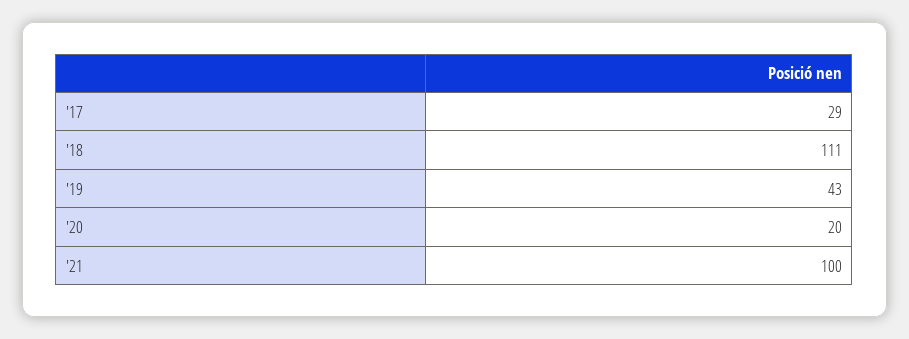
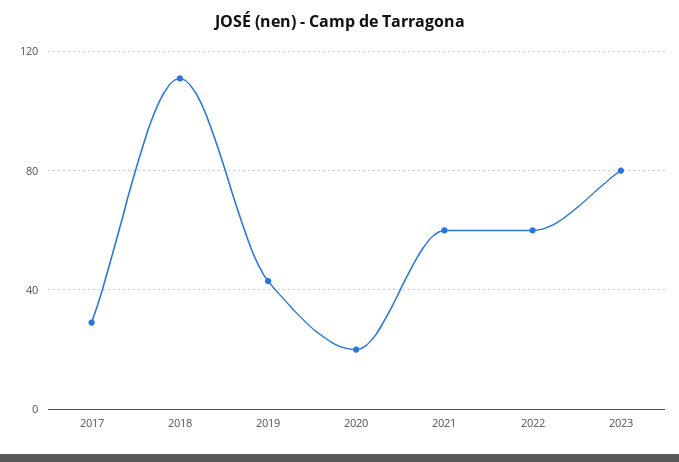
'21: 100 -> 60
2022: none -> 60
2023: none -> 80

